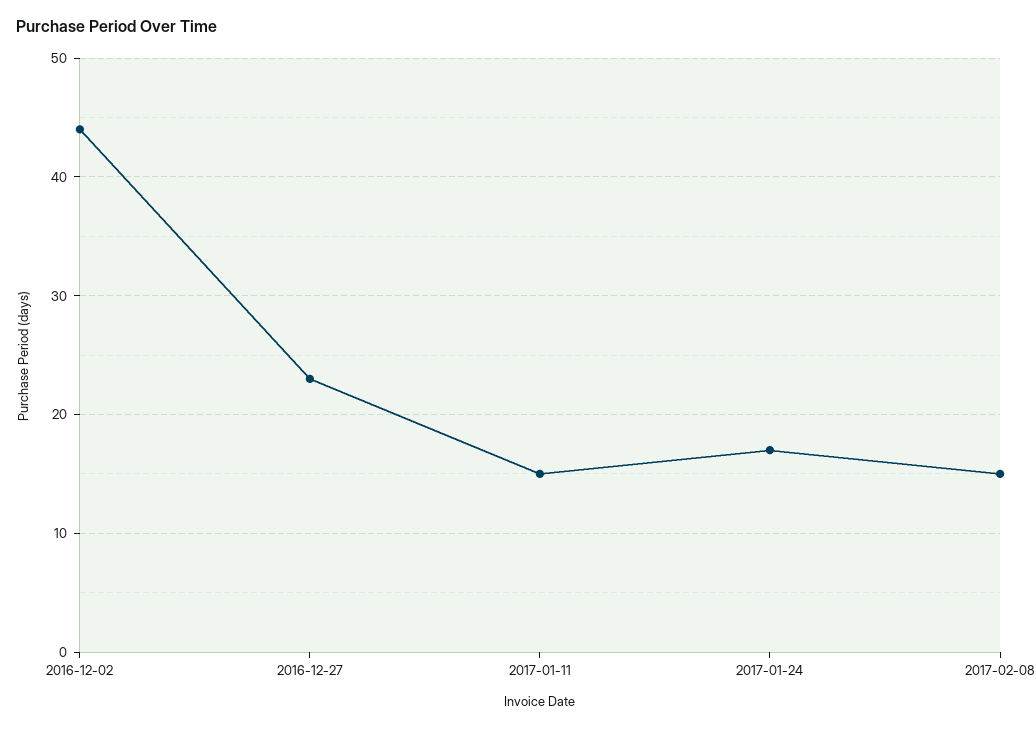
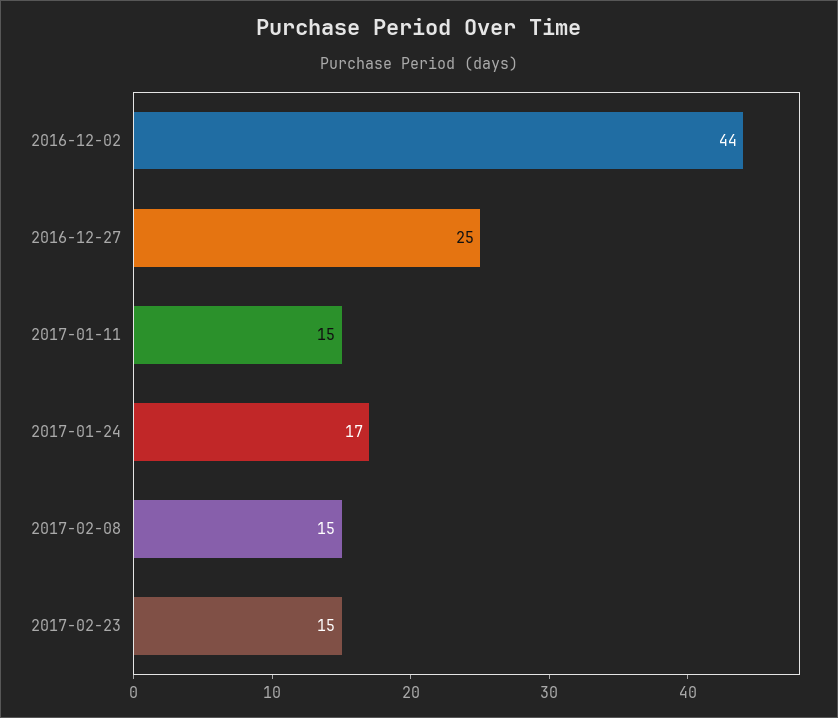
2016-12-27: 23 -> 25
2017-02-23: none -> 15

